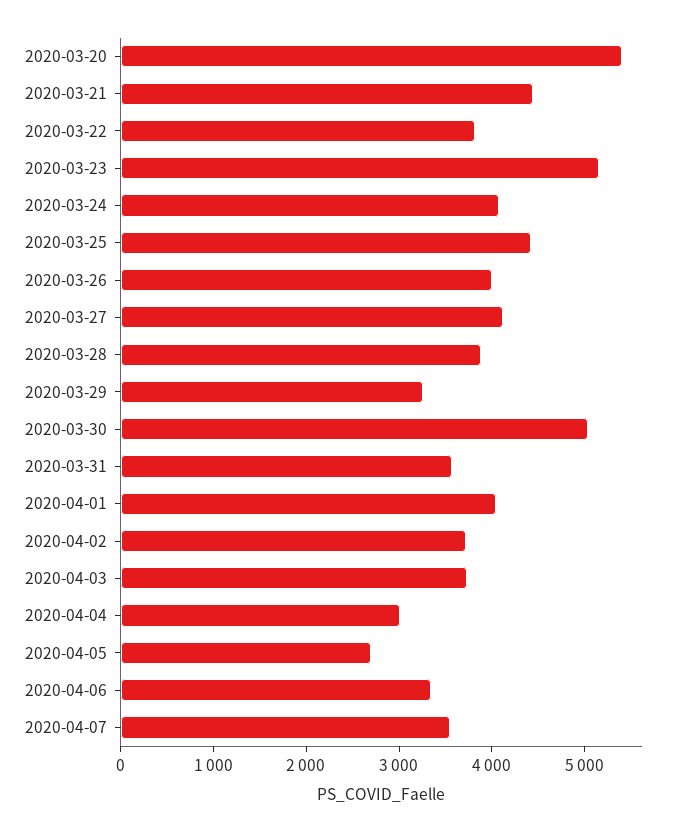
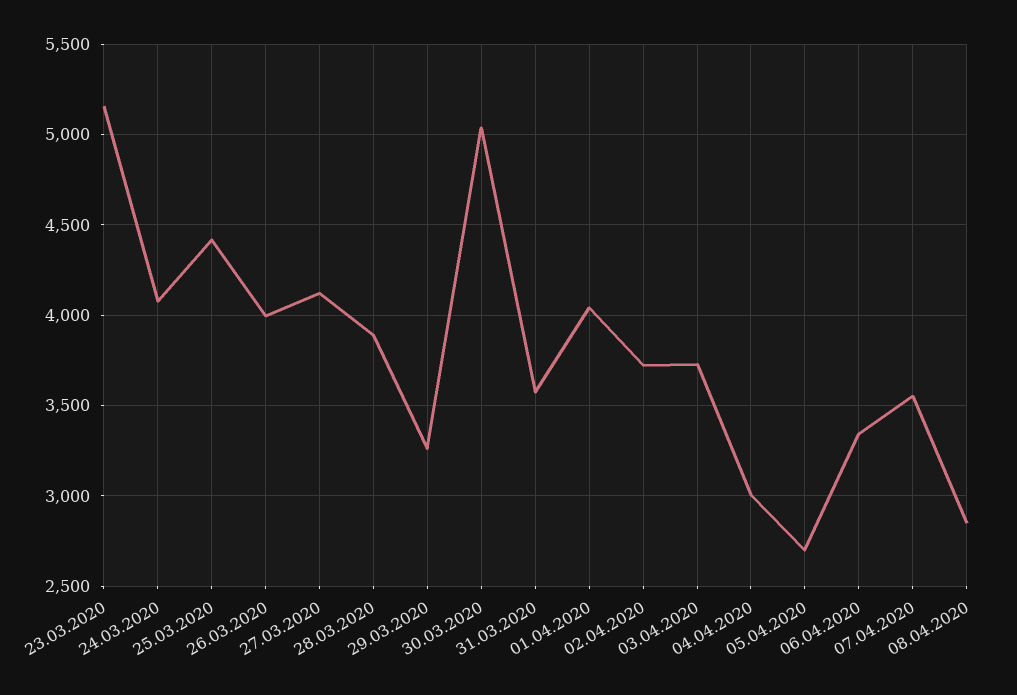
2020-03-20: 5400 -> none
2020-03-21: 4400 -> none
2020-03-22: 3800 -> none
08.04.2020: none -> 2850

